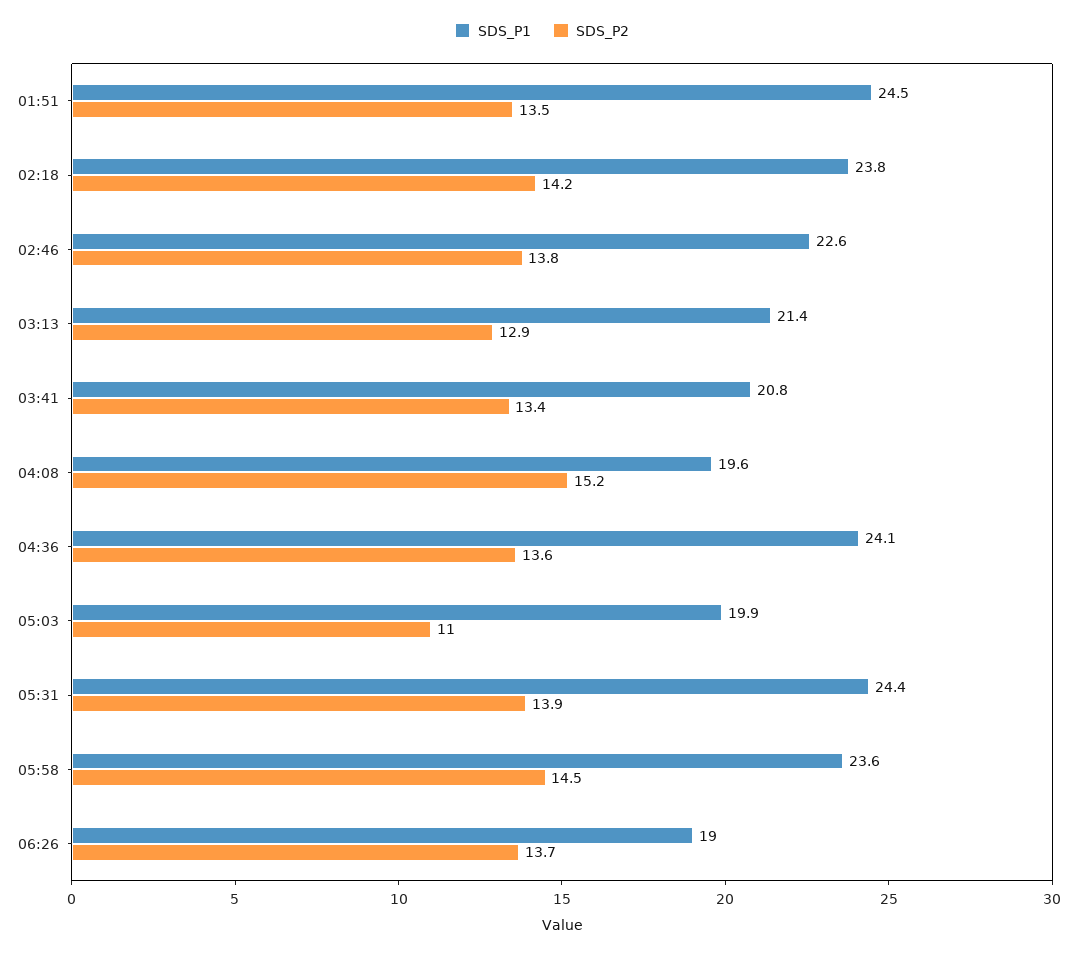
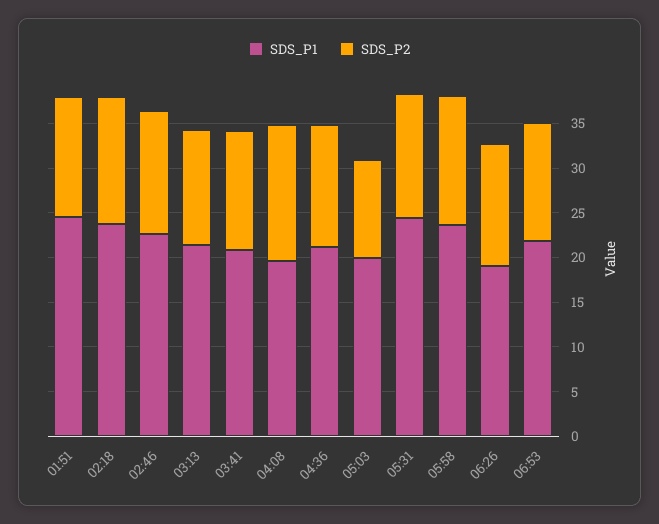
SDS_P1, 04:36: 24.1 -> 21
SDS_P1, 06:53: none -> 22
SDS_P2, 06:53: none -> 13

